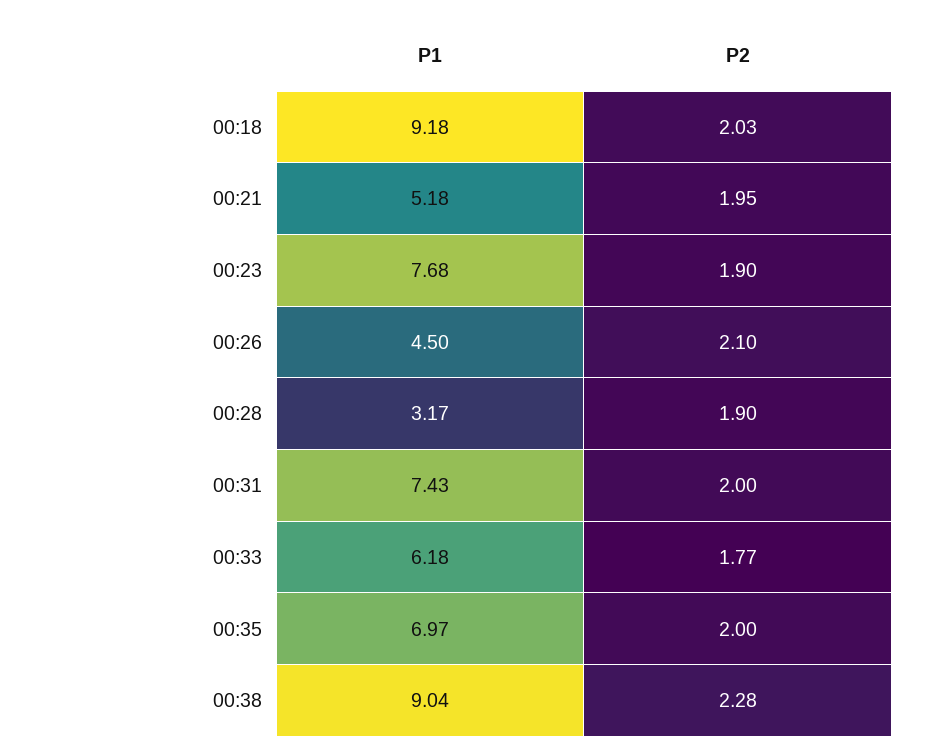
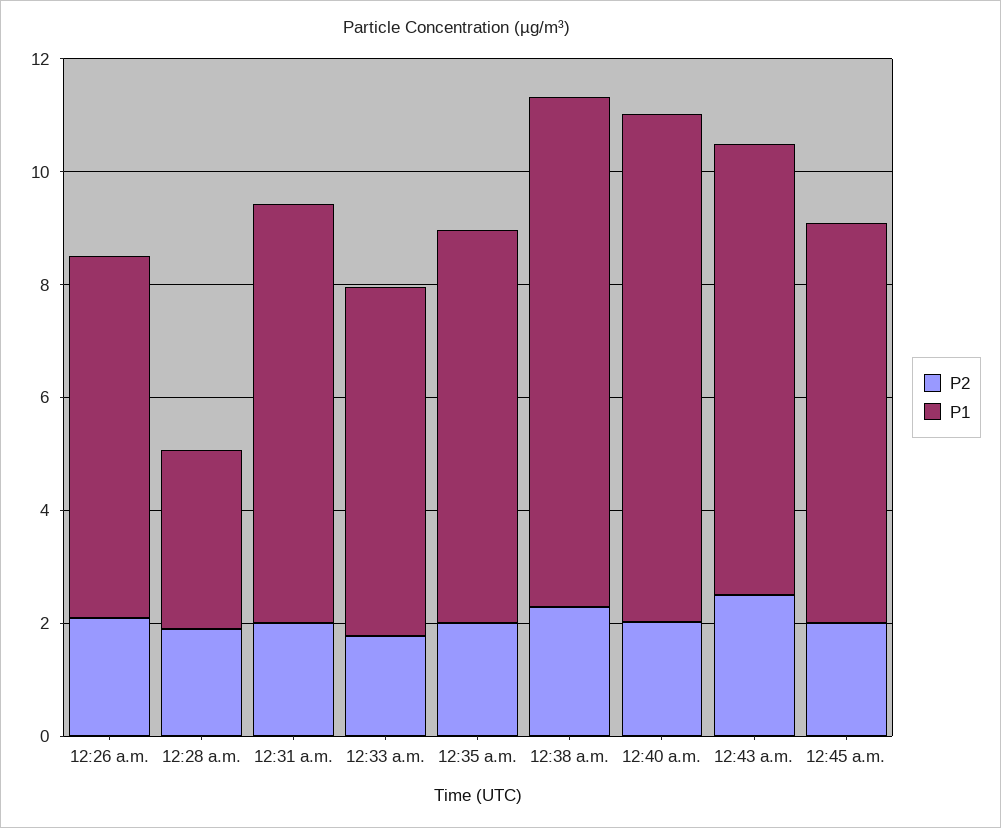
P1, 00:18: 9.18 -> none
P2, 00:18: 2.03 -> none
P1, 00:21: 5.18 -> none
P2, 00:21: 1.95 -> none
P1, 00:23: 7.68 -> none
P2, 00:23: 1.9 -> none
P1, 00:26: 4.5 -> 6.5
P2, 12:40 a.m.: none -> 2
P1, 12:40 a.m.: none -> 9
P2, 12:43 a.m.: none -> 2.5
P1, 12:43 a.m.: none -> 8
P2, 12:45 a.m.: none -> 2
P1, 12:45 a.m.: none -> 7

